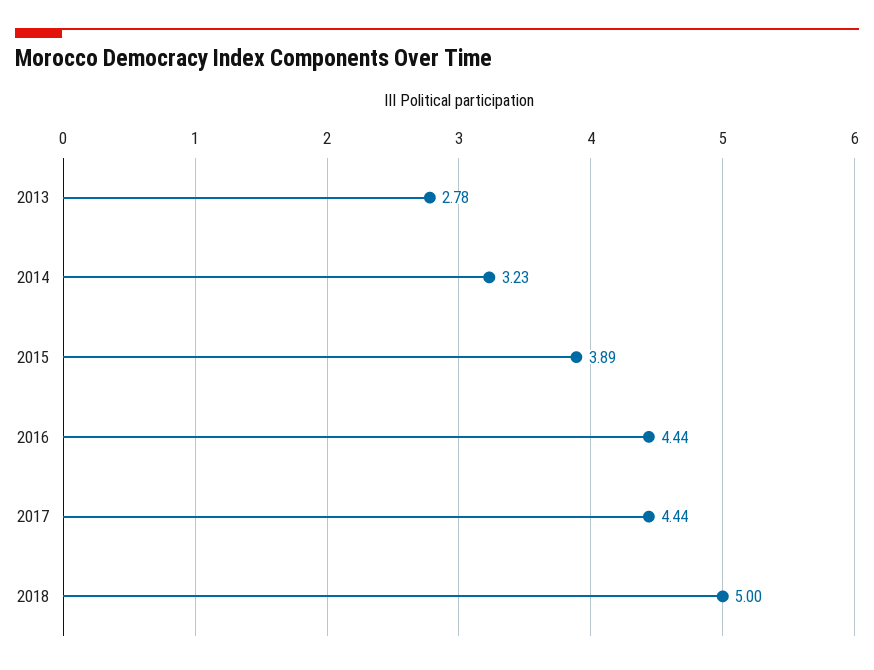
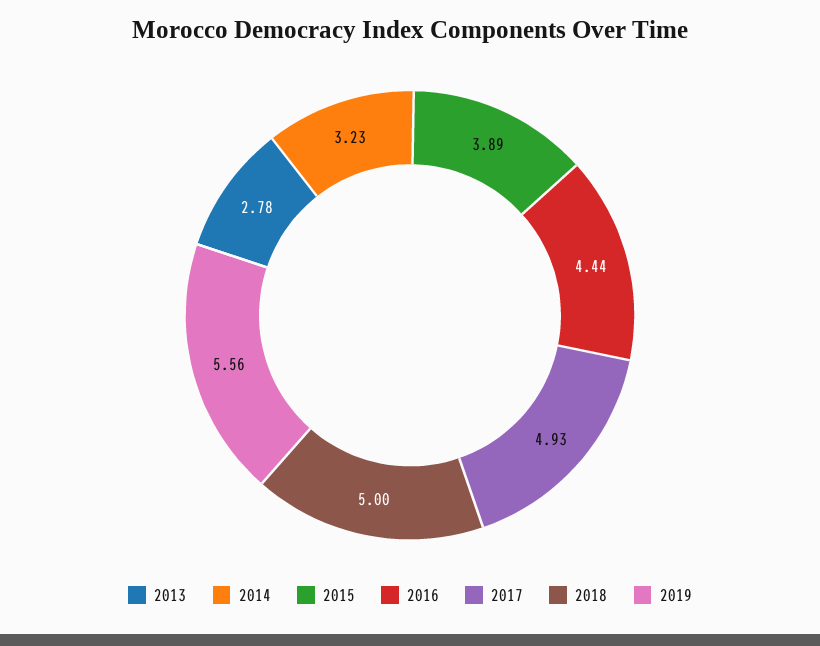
2017: 4.44 -> 4.93
2019: none -> 5.56

